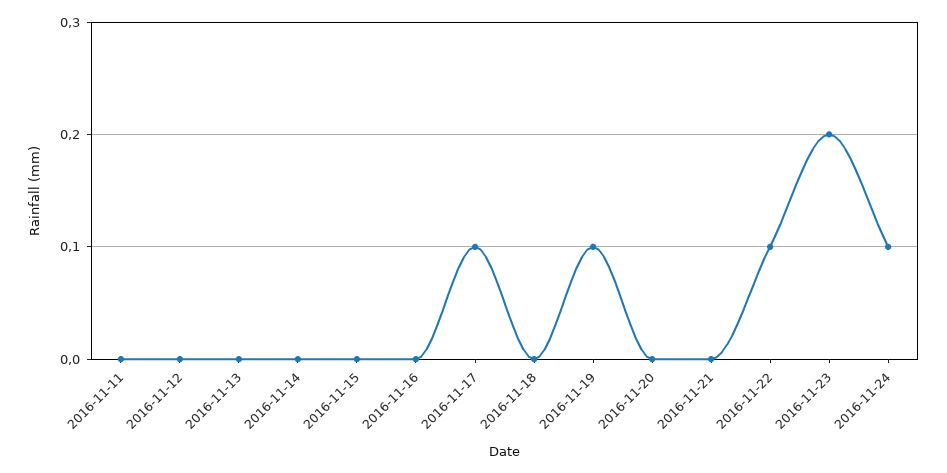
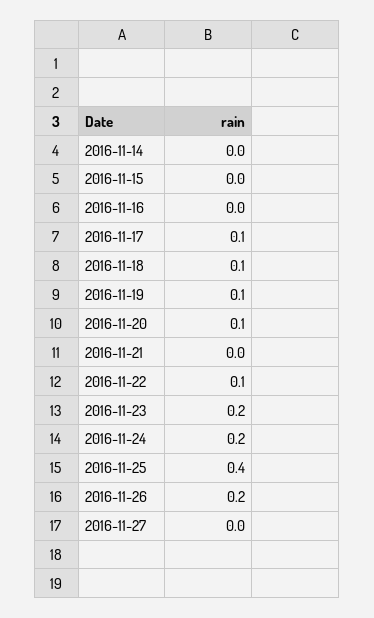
2016-11-11: 0 -> none
2016-11-12: 0 -> none
2016-11-13: 0 -> none
2016-11-18: 0 -> 0.1
2016-11-20: 0 -> 0.1
2016-11-24: 0.1 -> 0.2
2016-11-25: none -> 0.4
2016-11-26: none -> 0.2
2016-11-27: none -> 0

